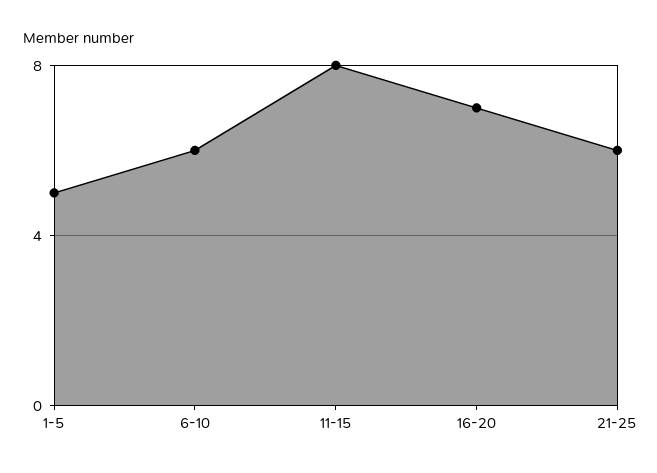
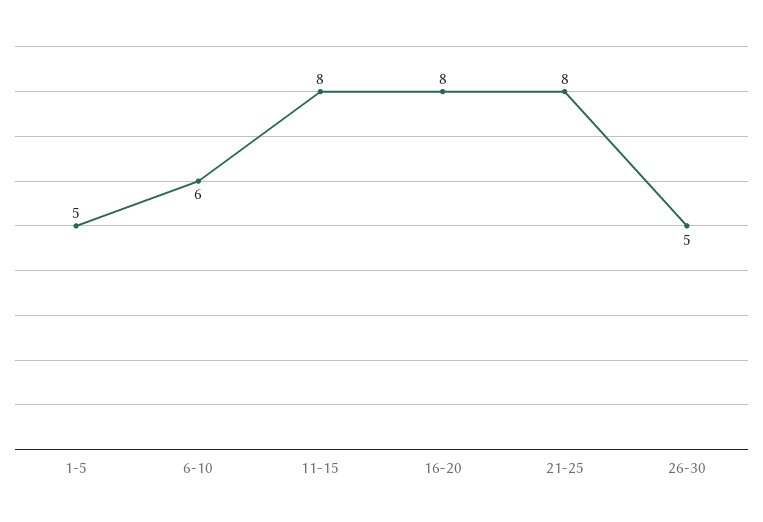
16-20: 7 -> 8
21-25: 6 -> 8
26-30: none -> 5

